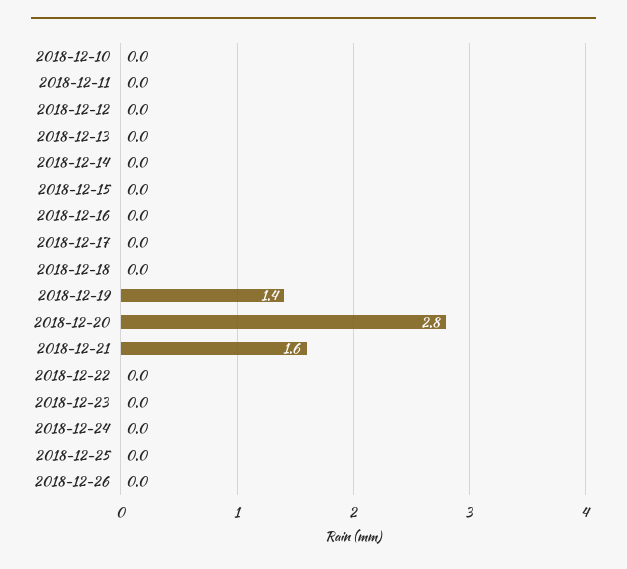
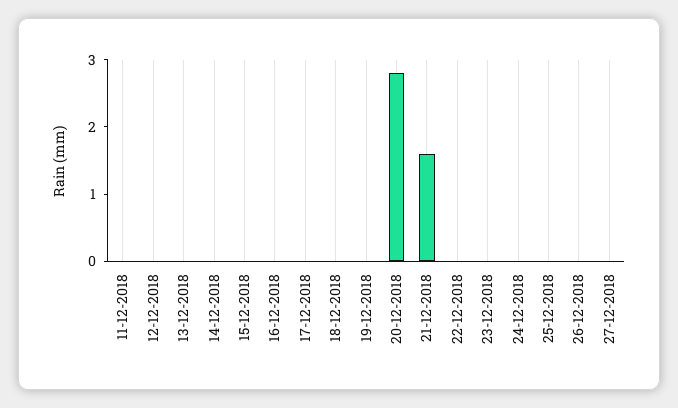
2018-12-10: 0 -> none
2018-12-19: 1.4 -> 0
27-12-2018: none -> 0

